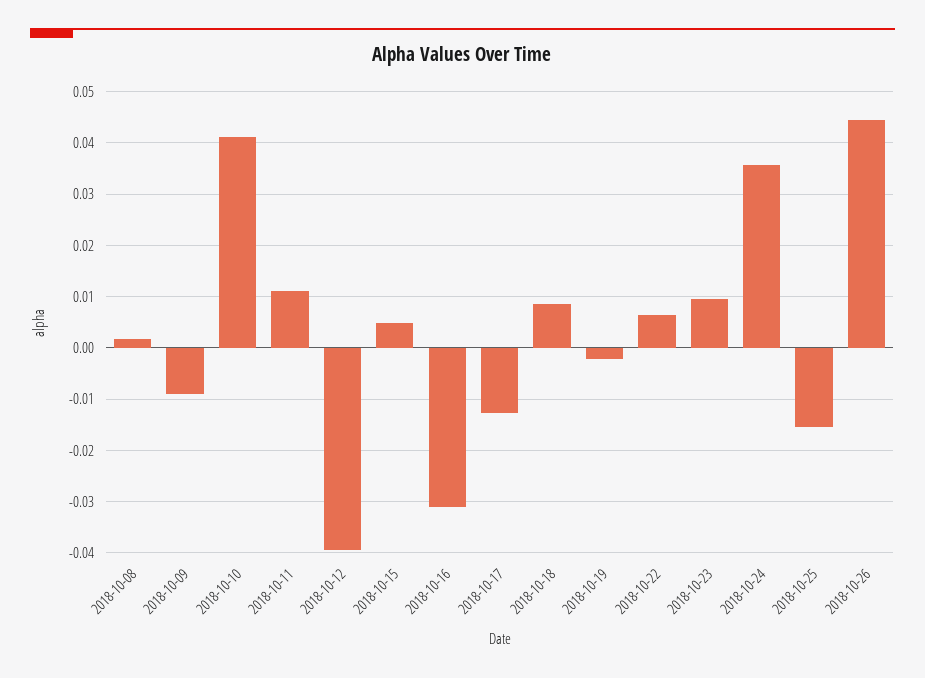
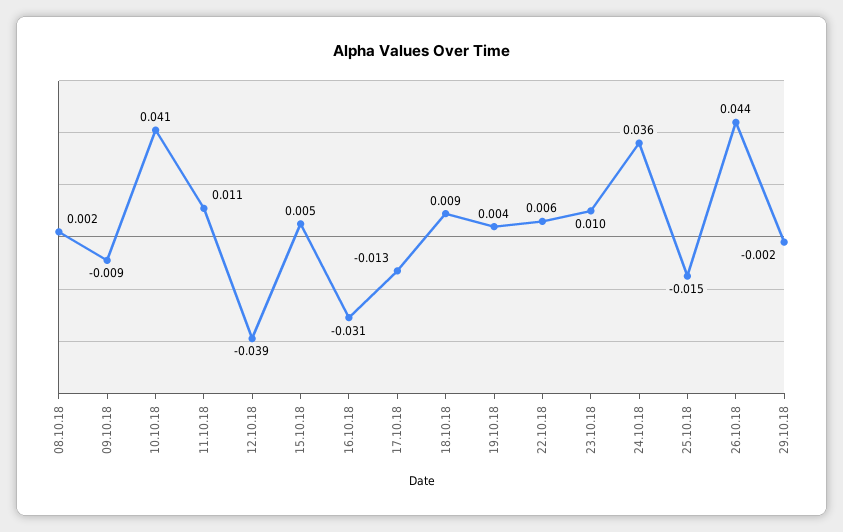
2018-10-19: -0.002 -> 0.004
29.10.18: none -> -0.002

